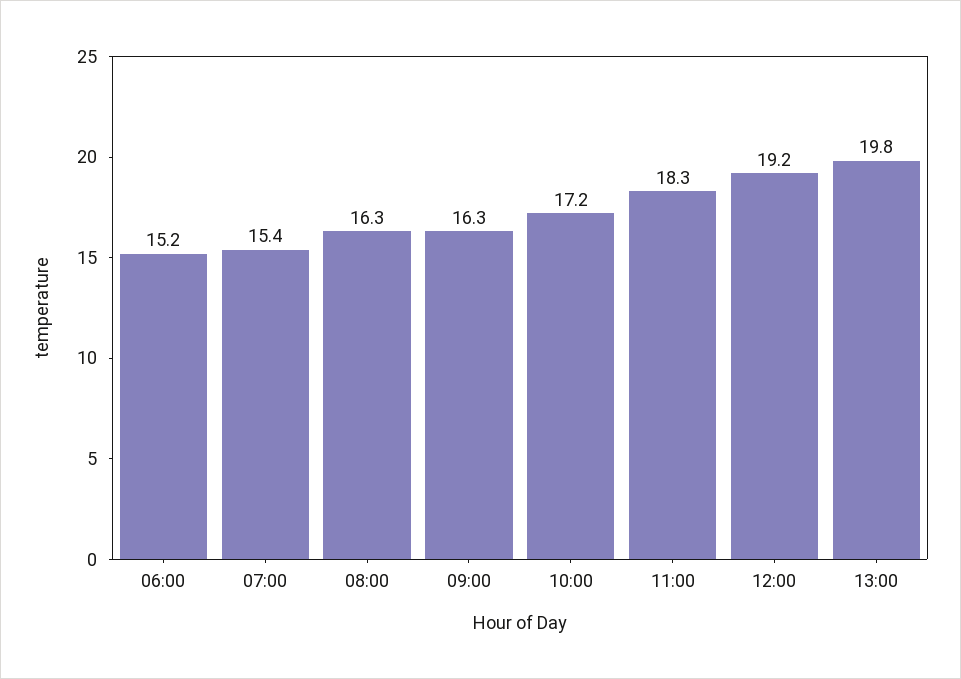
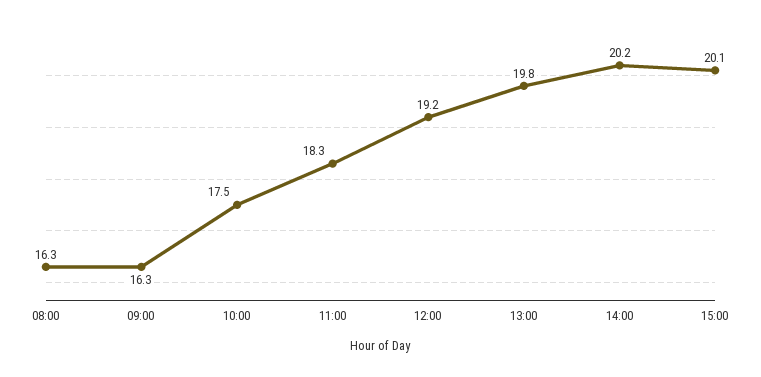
06:00: 15.2 -> none
07:00: 15.4 -> none
10:00: 17.2 -> 17.5
14:00: none -> 20.2
15:00: none -> 20.1

